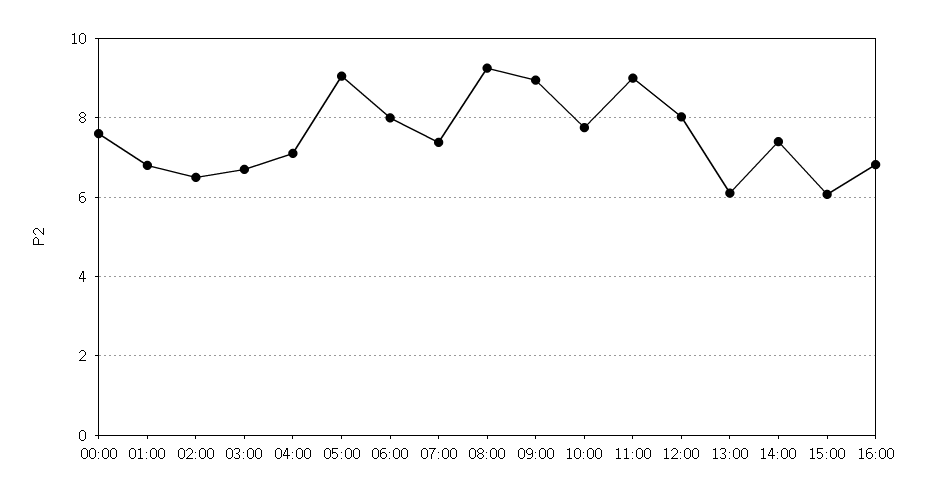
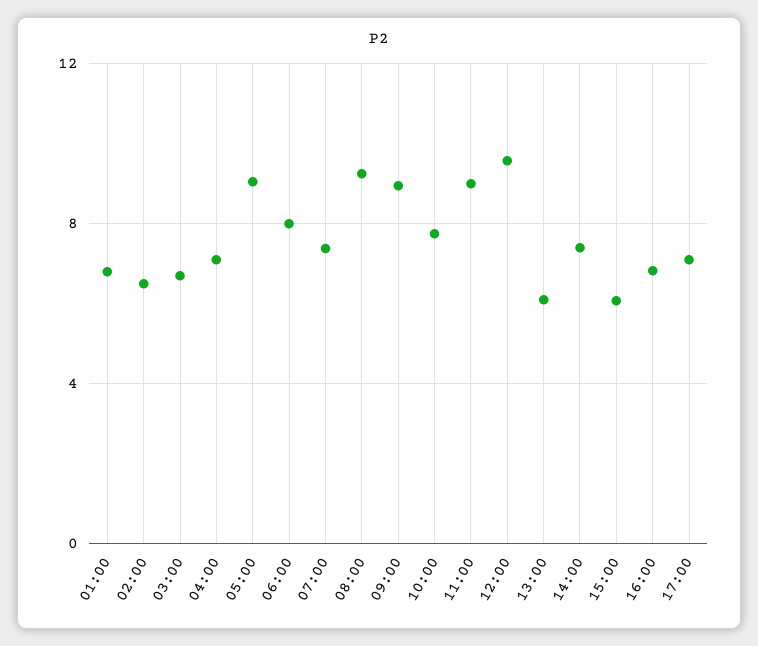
00:00: 7.6 -> none
12:00: 8 -> 9.5
17:00: none -> 7

